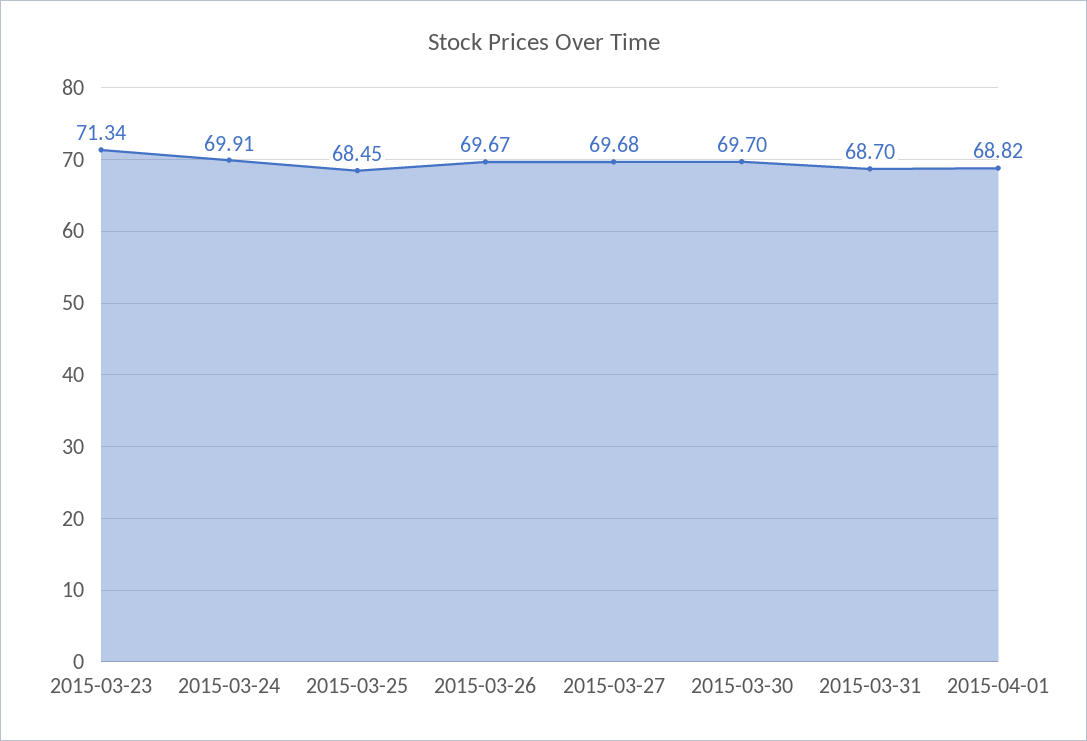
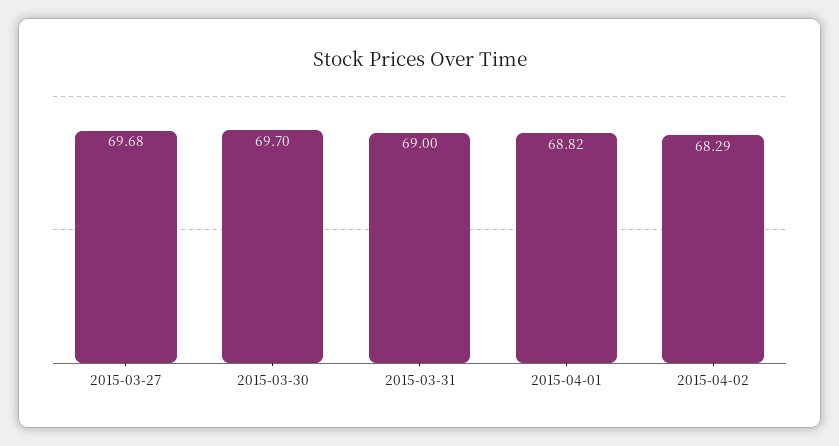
2015-03-23: 71.34 -> none
2015-03-24: 69.91 -> none
2015-03-25: 68.45 -> none
2015-03-26: 69.67 -> none
2015-03-31: 68.7 -> 69
2015-04-02: none -> 68.29

